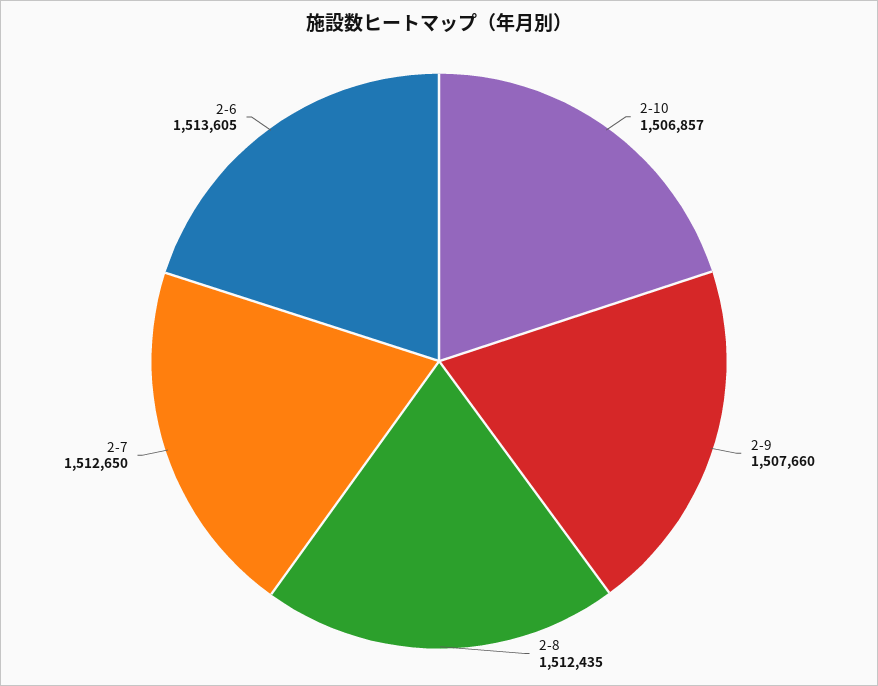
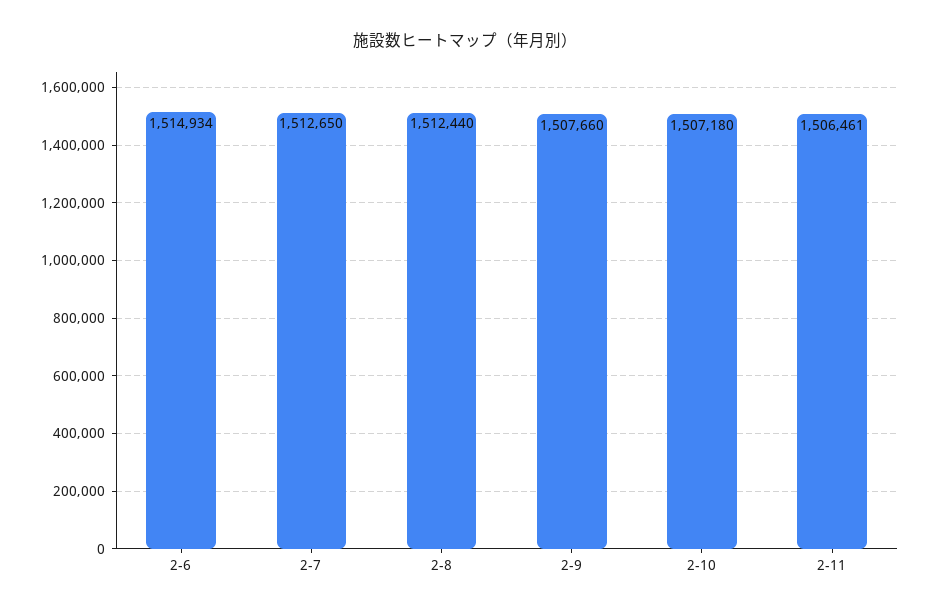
2-10: 1506857 -> 1507180
2-8: 1512435 -> 1512440
2-6: 1513605 -> 1514934
2-11: none -> 1506461

